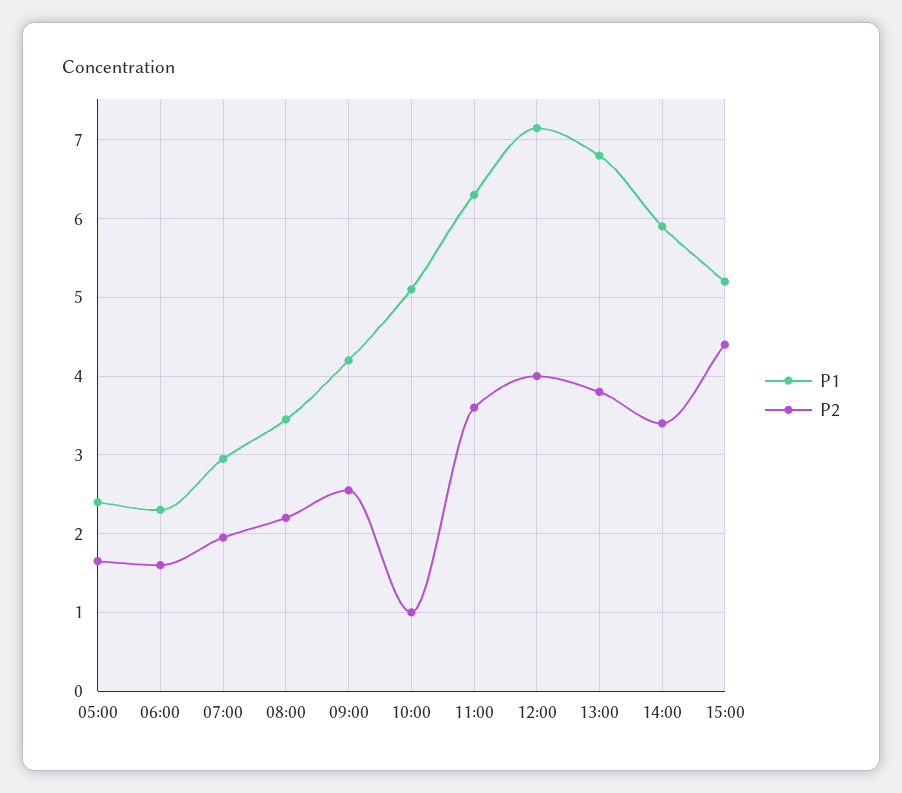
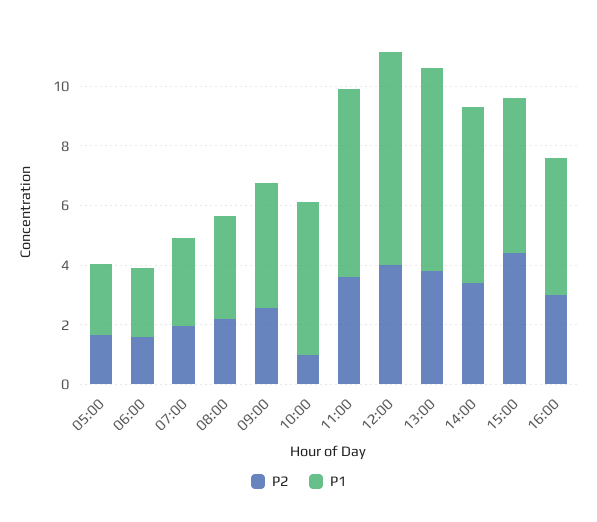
P2, 16:00: none -> 3
P1, 16:00: none -> 4.5

